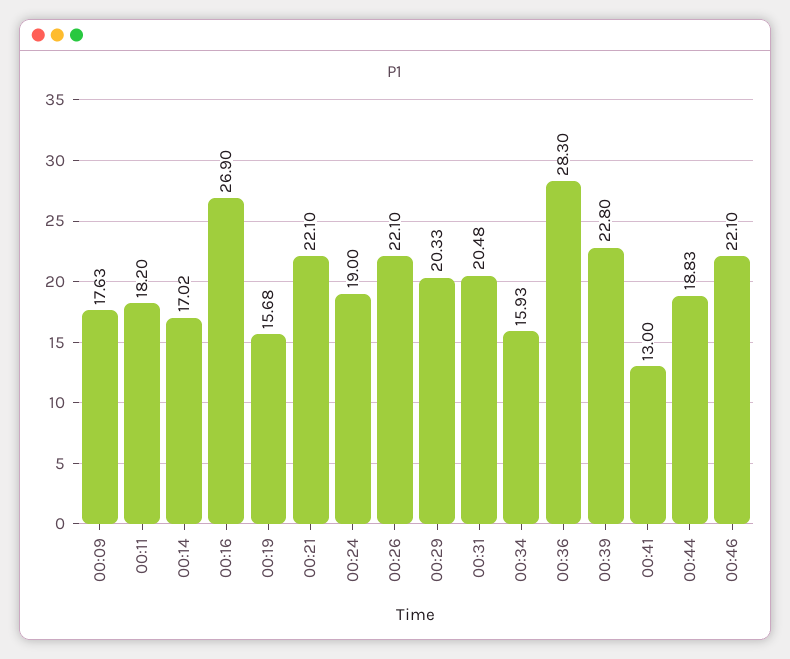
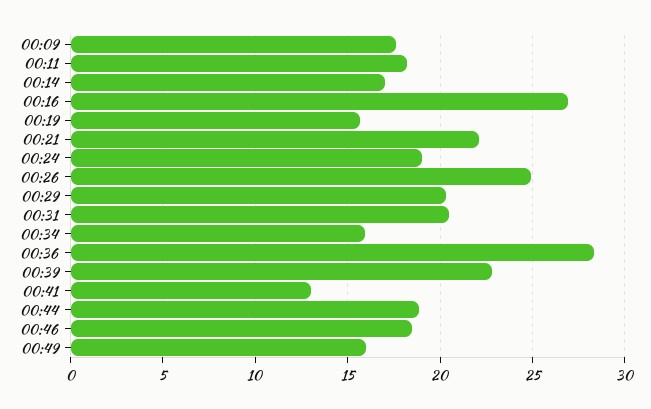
00:26: 22.1 -> 25
00:46: 22.1 -> 18.5
00:49: none -> 16

